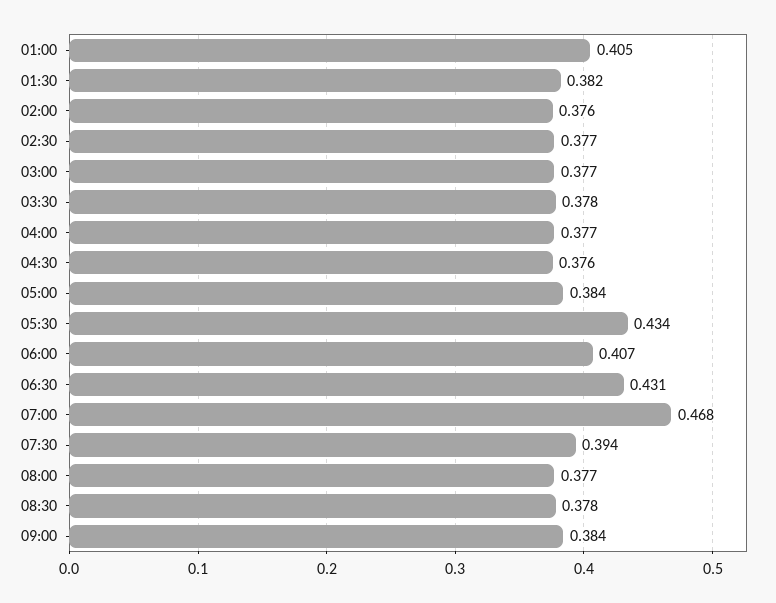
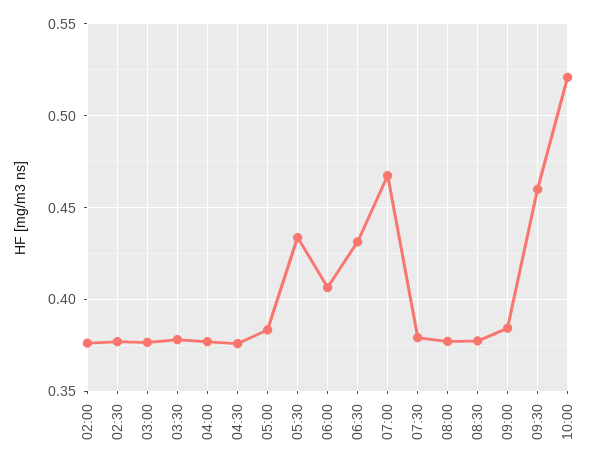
01:00: 0.405 -> none
01:30: 0.382 -> none
07:30: 0.394 -> 0.38
09:30: none -> 0.46
10:00: none -> 0.52

